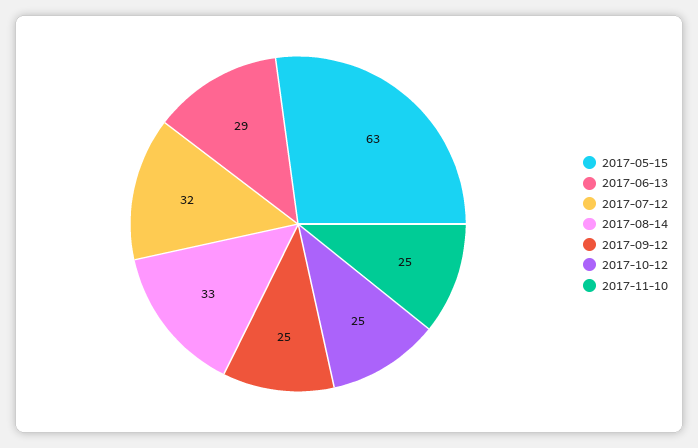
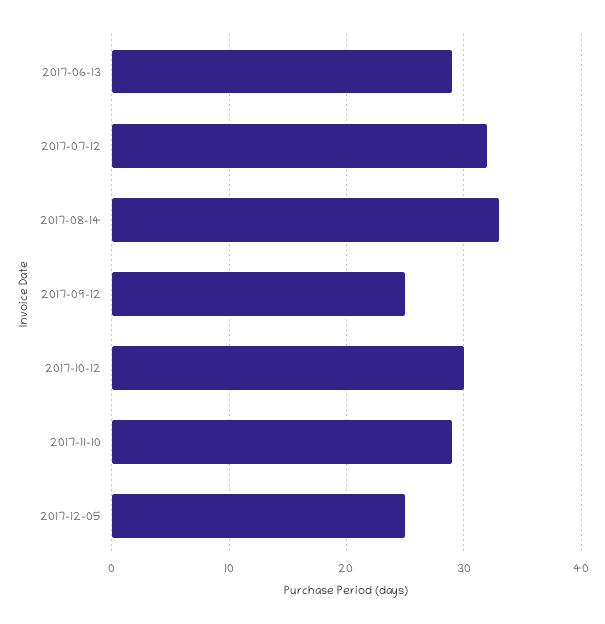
2017-05-15: 63 -> none
2017-10-12: 25 -> 30
2017-11-10: 25 -> 29
2017-12-05: none -> 25

